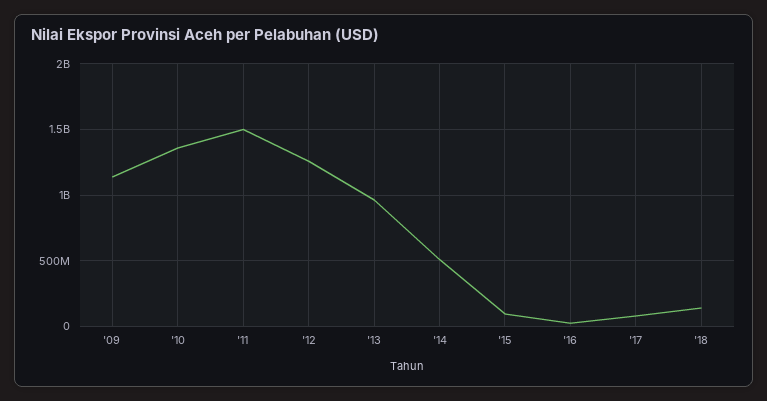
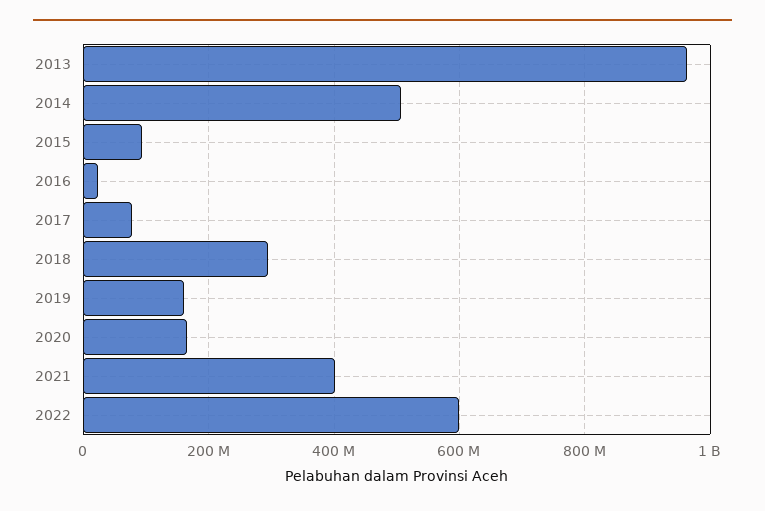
'09: 1150000000 -> none
'10: 1350000000 -> none
'11: 1500000000 -> none
'12: 1250000000 -> none
'18: 150000000 -> 300000000
2019: none -> 160000000
2020: none -> 160000000
2021: none -> 400000000
2022: none -> 600000000

